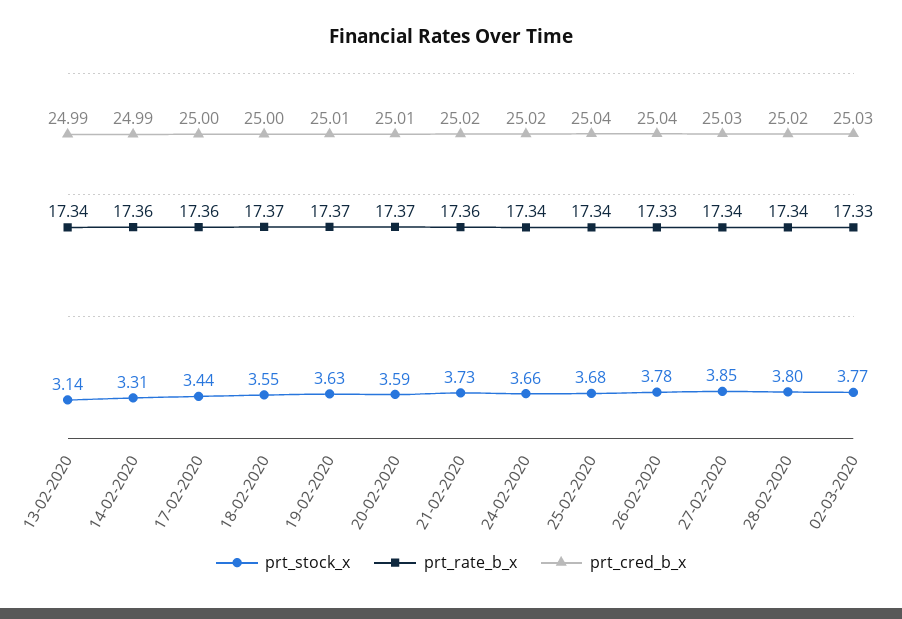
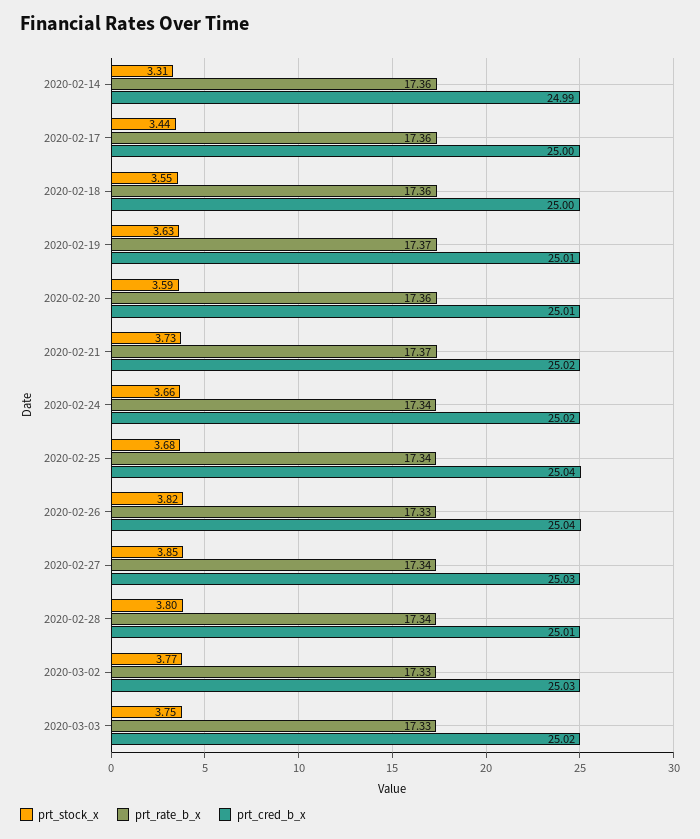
prt_stock_x, 13-02-2020: 3.14 -> none
prt_rate_b_x, 13-02-2020: 17.34 -> none
prt_cred_b_x, 13-02-2020: 24.99 -> none
prt_rate_b_x, 18-02-2020: 17.37 -> 17.36
prt_rate_b_x, 20-02-2020: 17.37 -> 17.36
prt_rate_b_x, 21-02-2020: 17.36 -> 17.37
prt_stock_x, 26-02-2020: 3.78 -> 3.82
prt_cred_b_x, 28-02-2020: 25.02 -> 25.01
prt_stock_x, 2020-03-03: none -> 3.75
prt_rate_b_x, 2020-03-03: none -> 17.33
prt_cred_b_x, 2020-03-03: none -> 25.02

